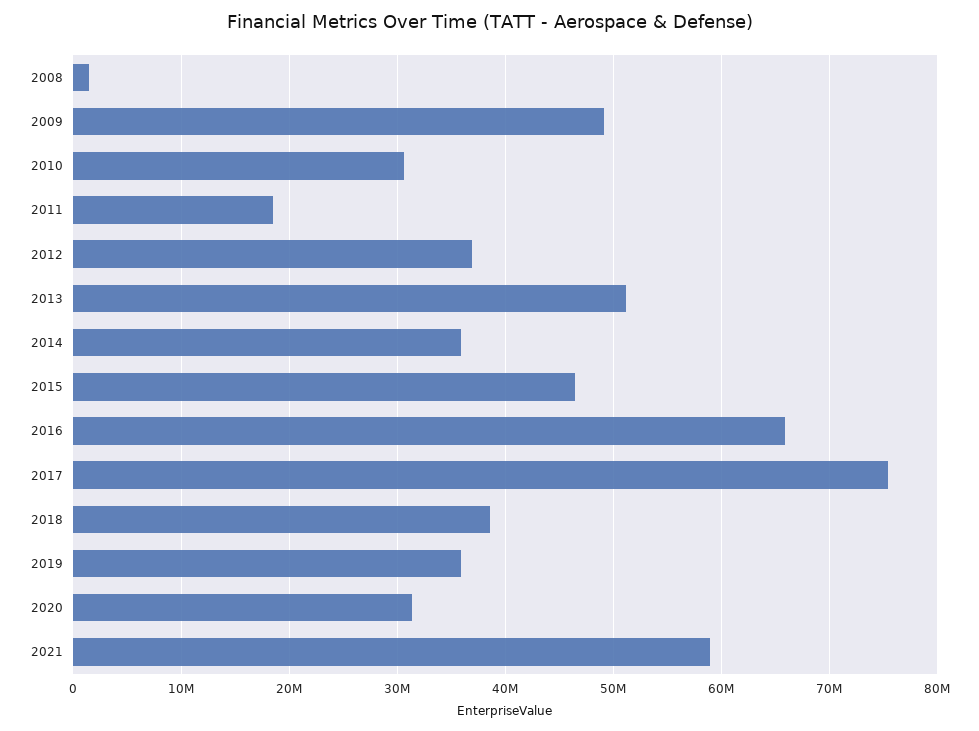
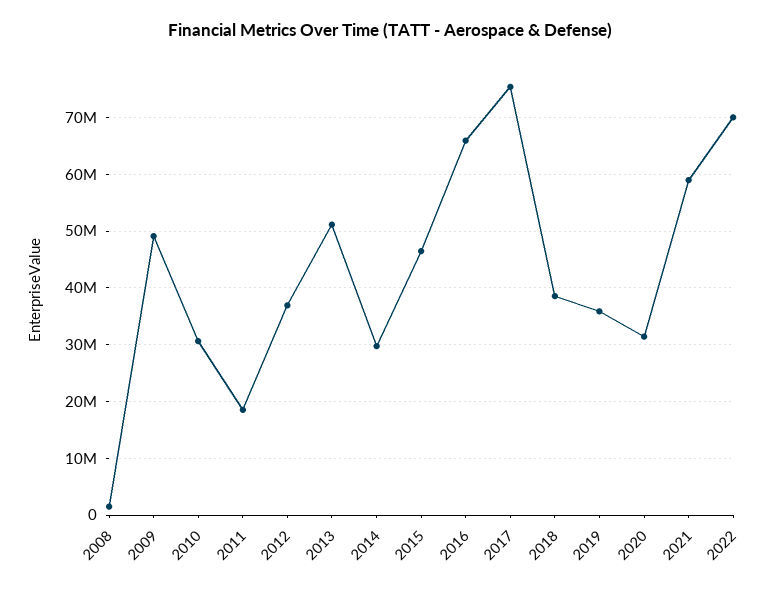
2014: 36000000 -> 30000000
2022: none -> 70000000

